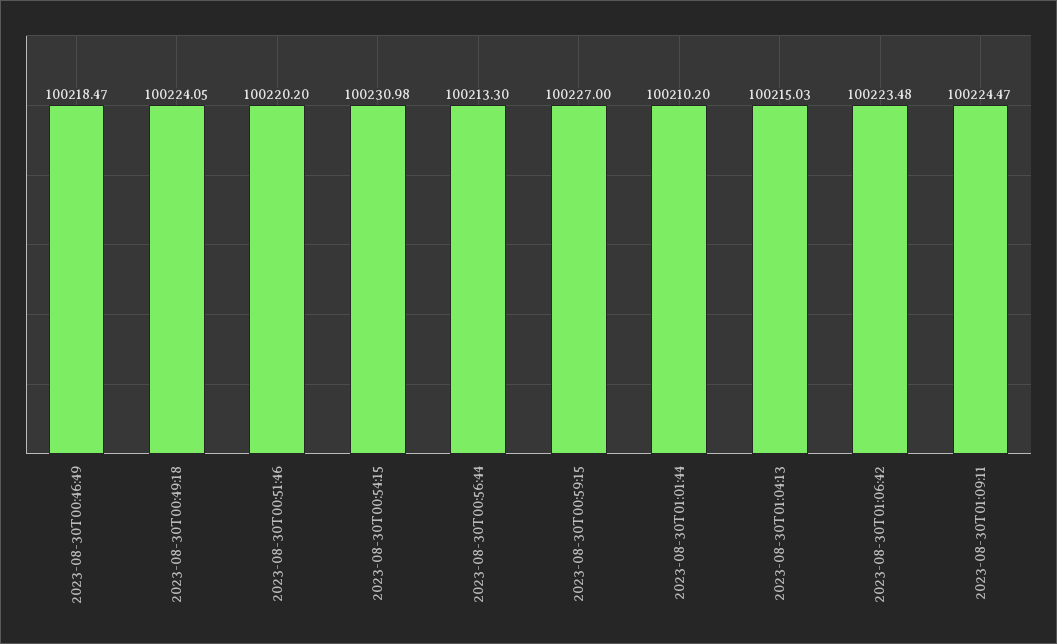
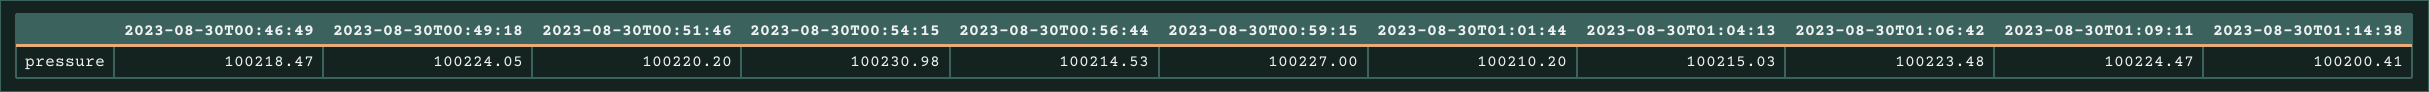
2023-08-30T00:56:44: 100213.3 -> 100214.53
2023-08-30T01:14:38: none -> 100200.41

